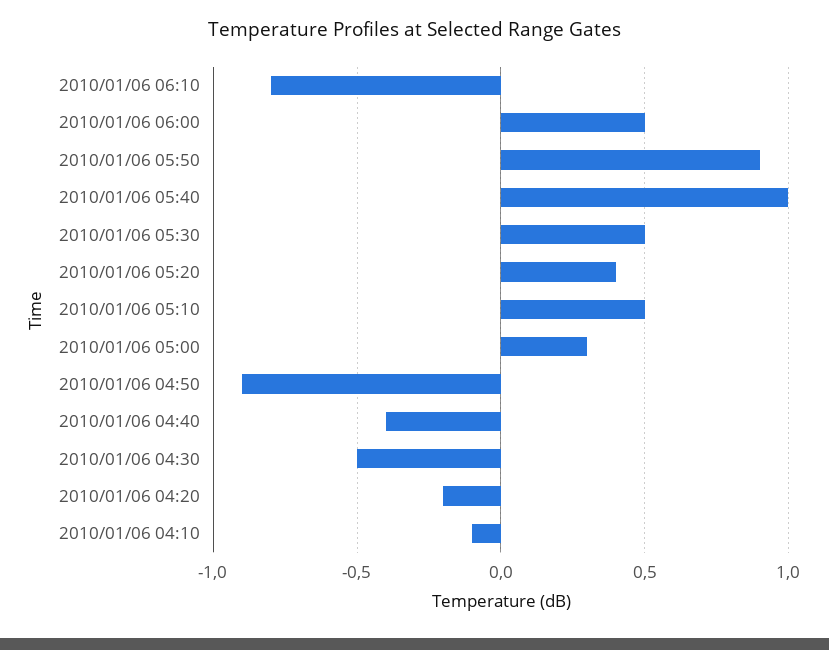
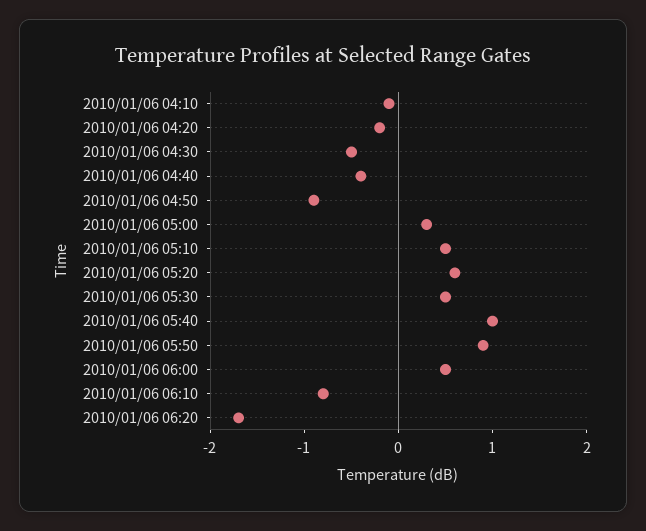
2010/01/06 05:20: 0.4 -> 0.6
2010/01/06 06:20: none -> -1.7

